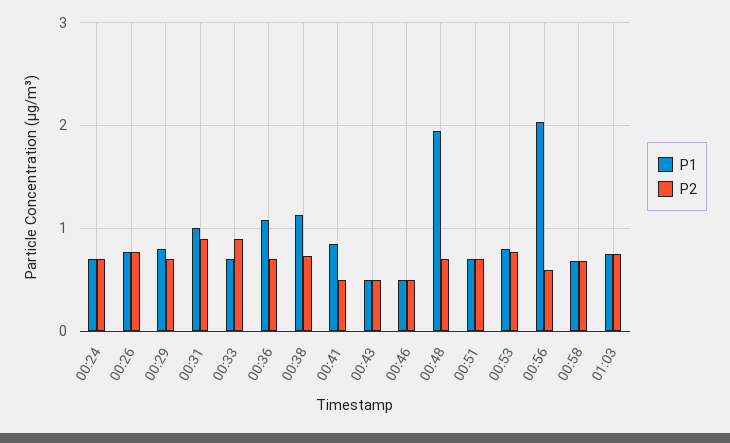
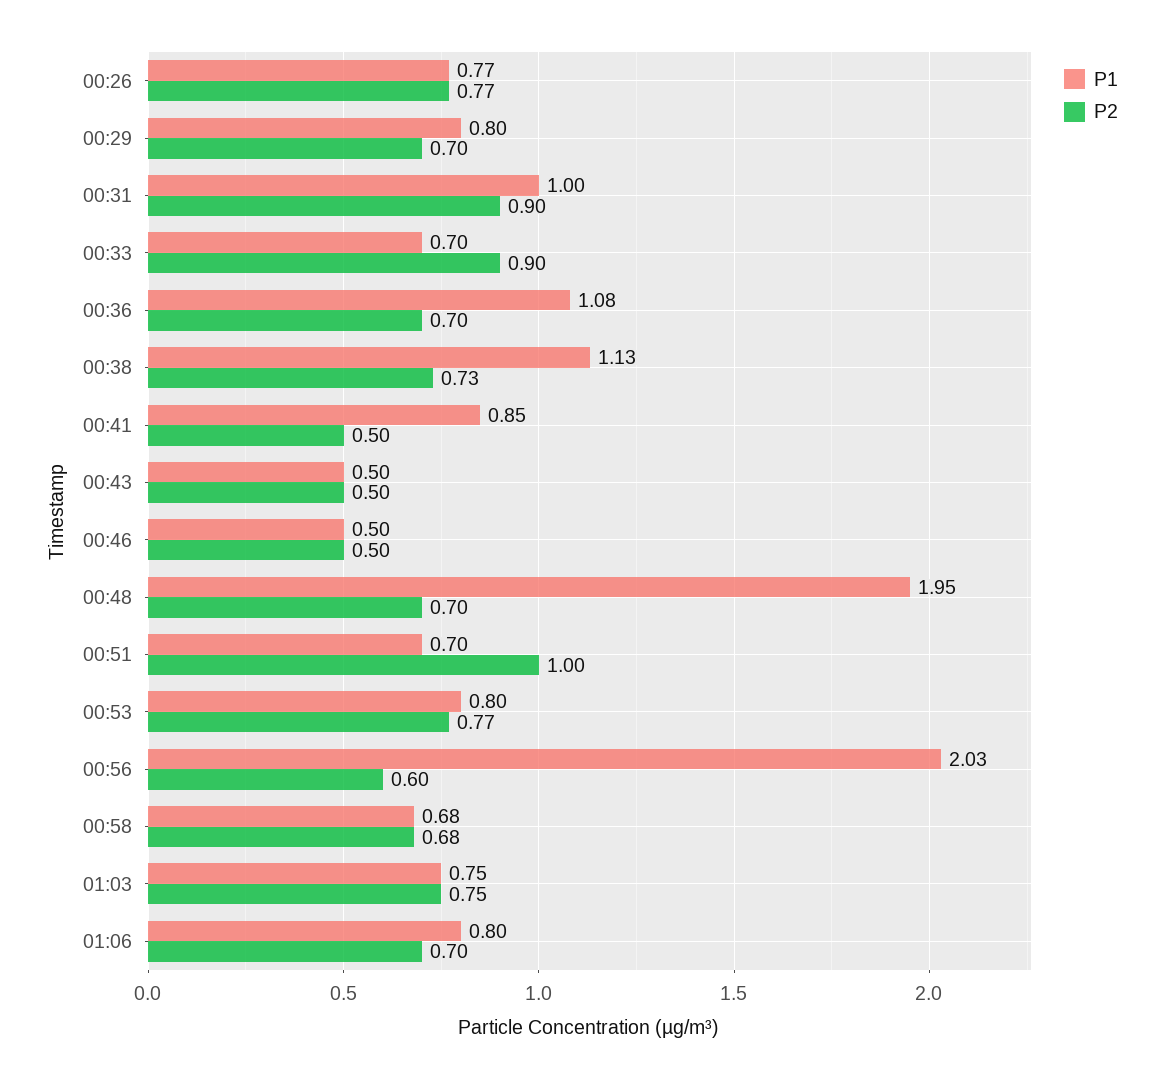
P1, 00:24: 0.7 -> none
P2, 00:24: 0.7 -> none
P2, 00:51: 0.7 -> 1
P1, 01:06: none -> 0.8
P2, 01:06: none -> 0.7

